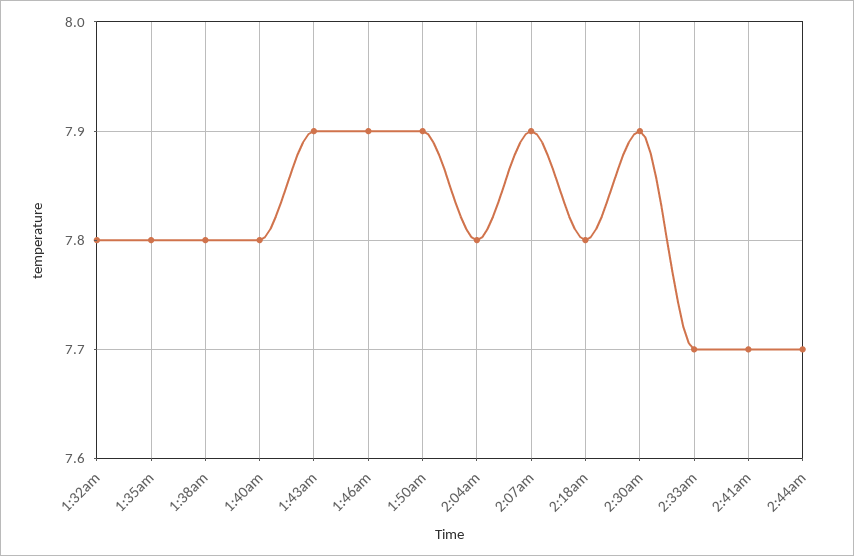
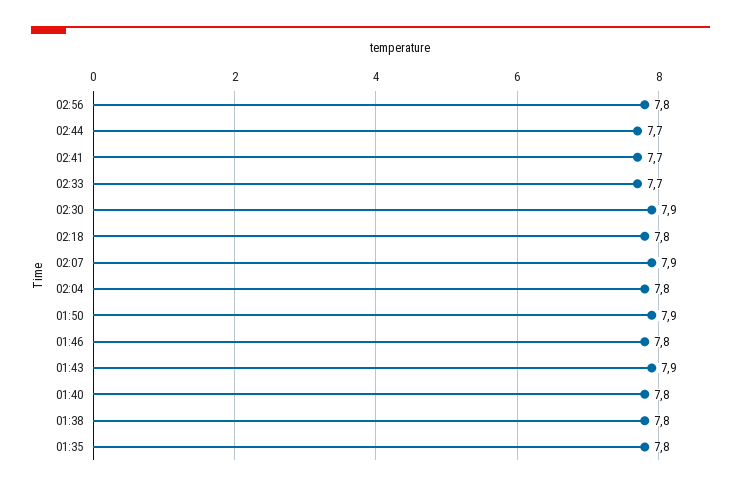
1:32am: 7.8 -> none
1:46am: 7.9 -> 7.8
02:56: none -> 7.8

